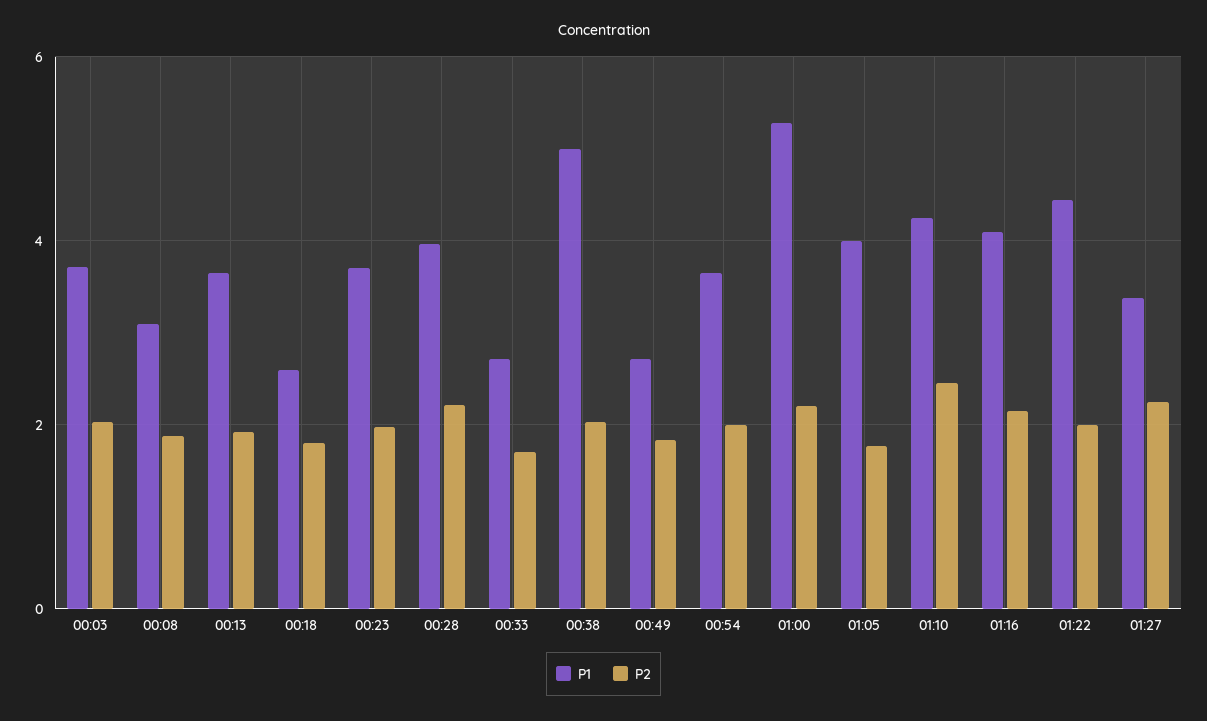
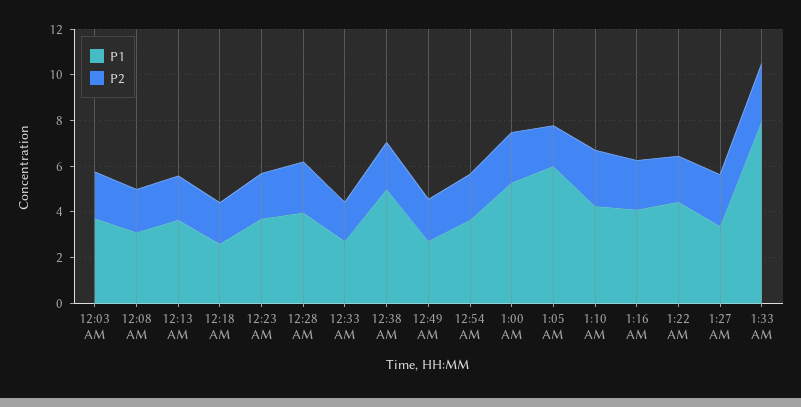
P1, 01:05: 4 -> 6
P1, 1:33 AM: none -> 8
P2, 1:33 AM: none -> 2.5

